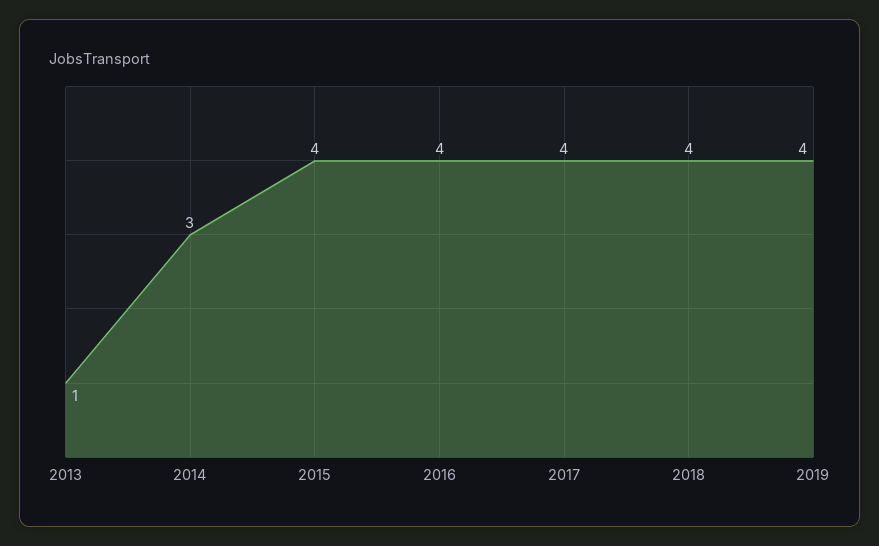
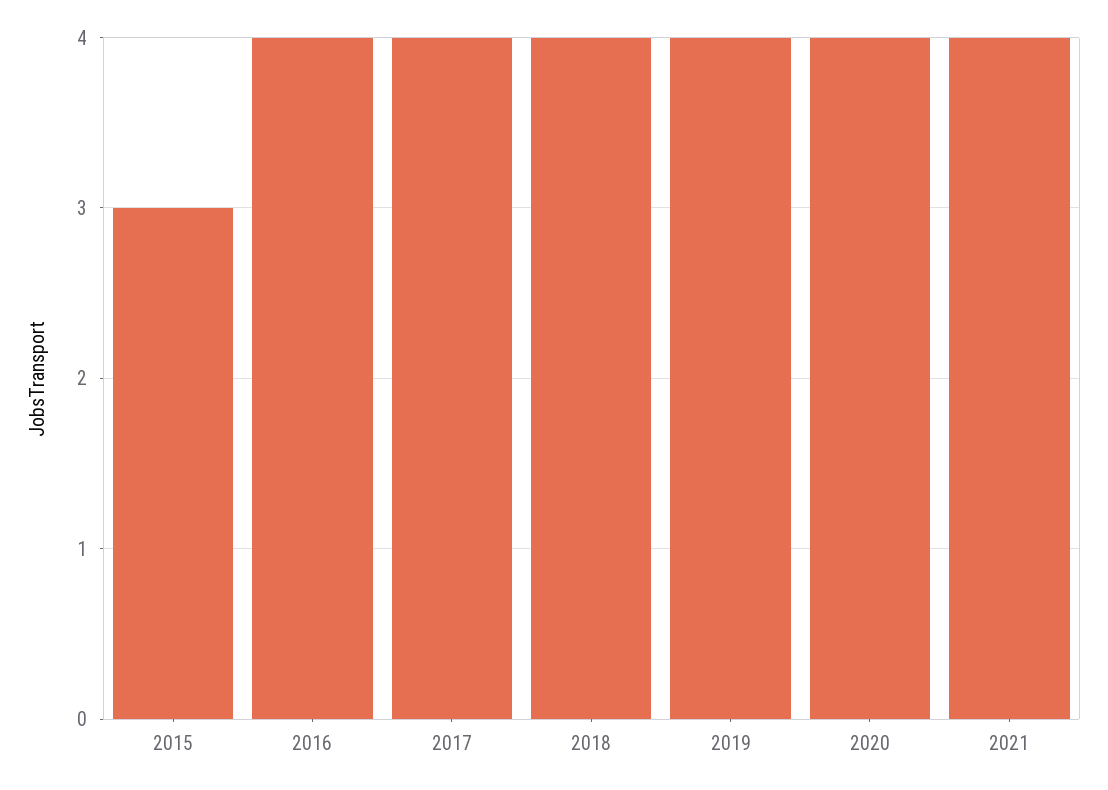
2013: 1 -> none
2014: 3 -> none
2015: 4 -> 3
2020: none -> 4
2021: none -> 4

